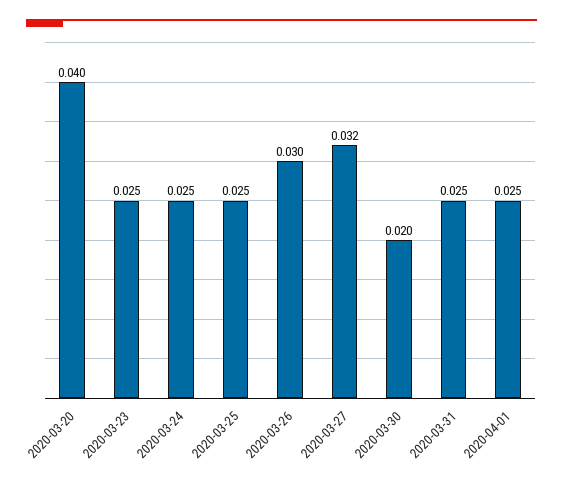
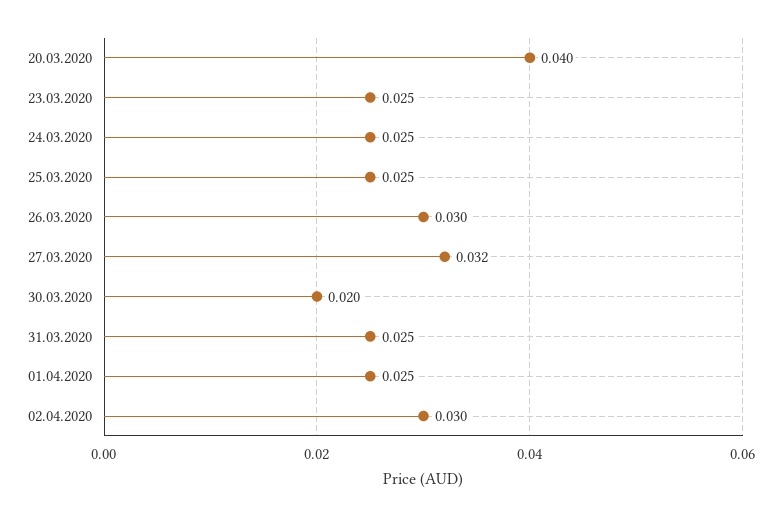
02.04.2020: none -> 0.03

